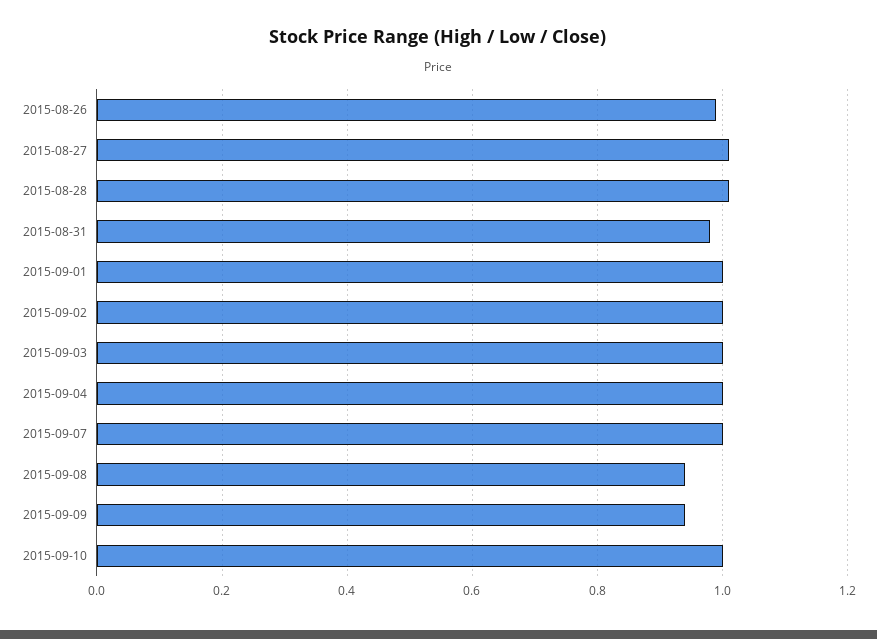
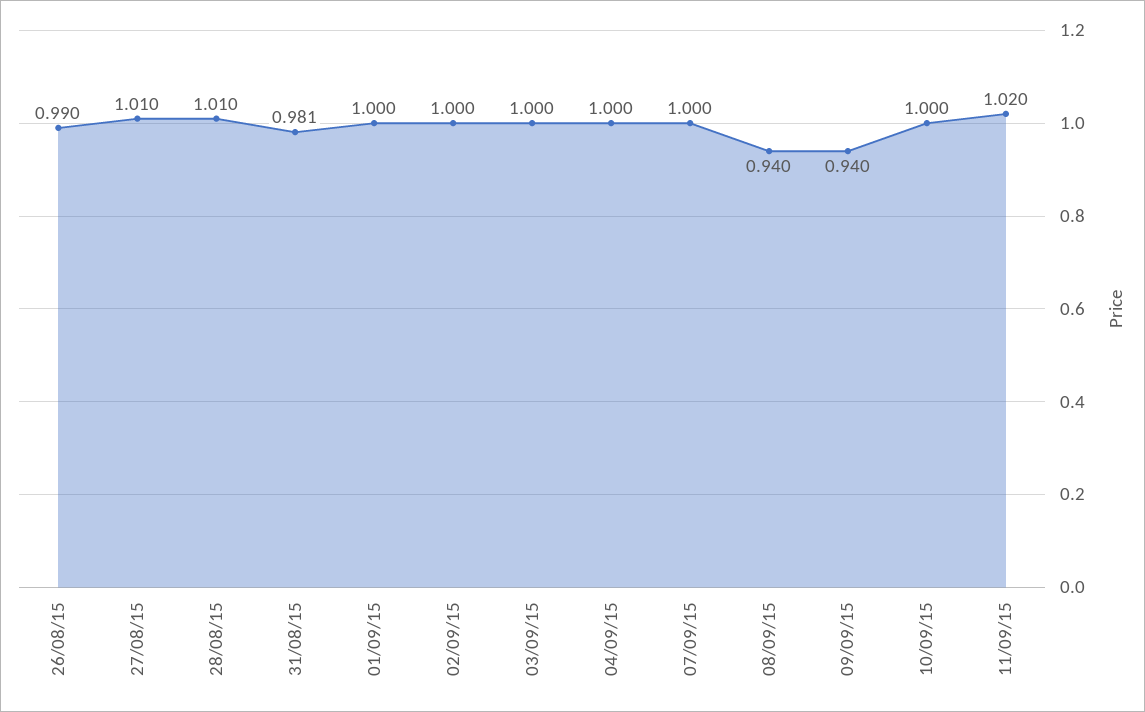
11/09/15: none -> 1.02

